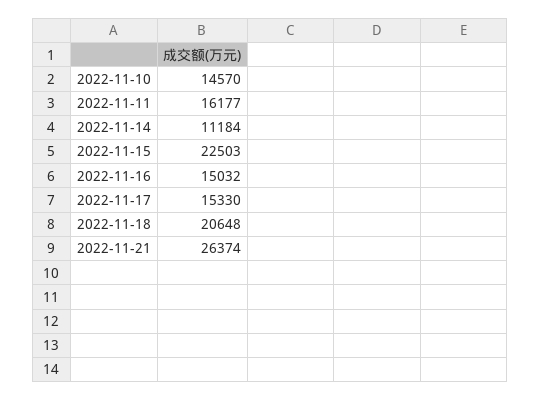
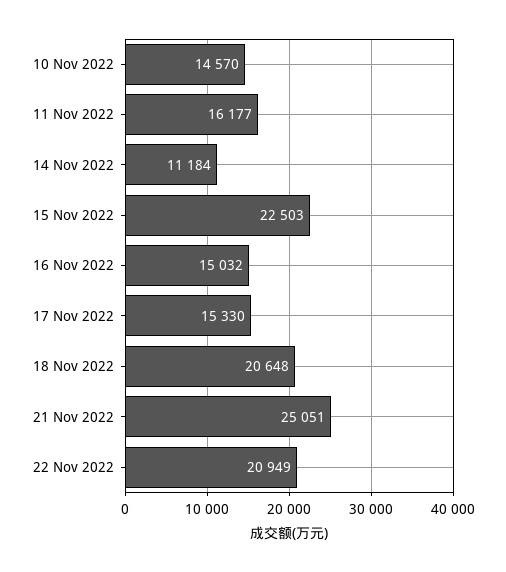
2022-11-21: 26374 -> 25051
22 Nov 2022: none -> 20949

